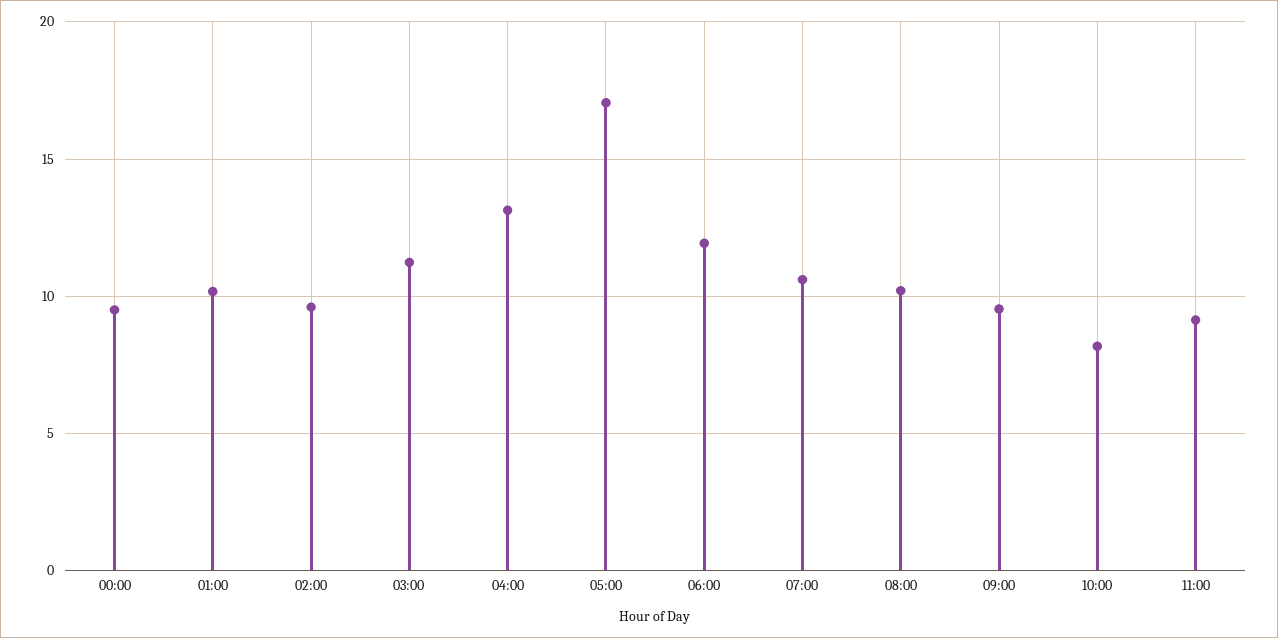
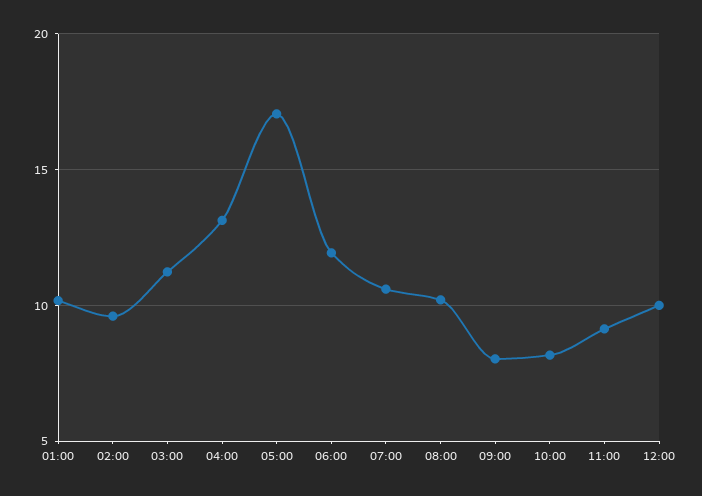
00:00: 9.5 -> none
09:00: 9.5 -> 8
12:00: none -> 10

